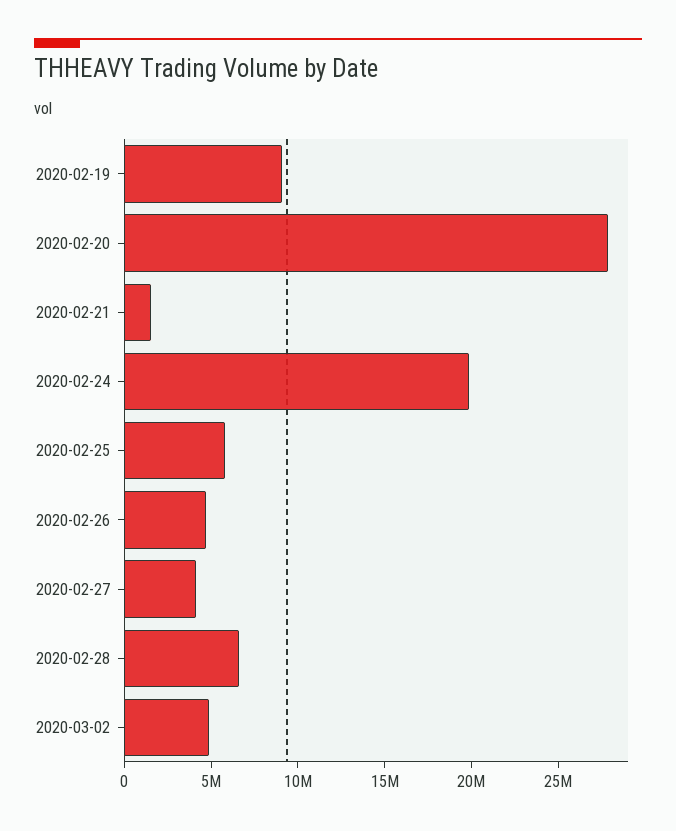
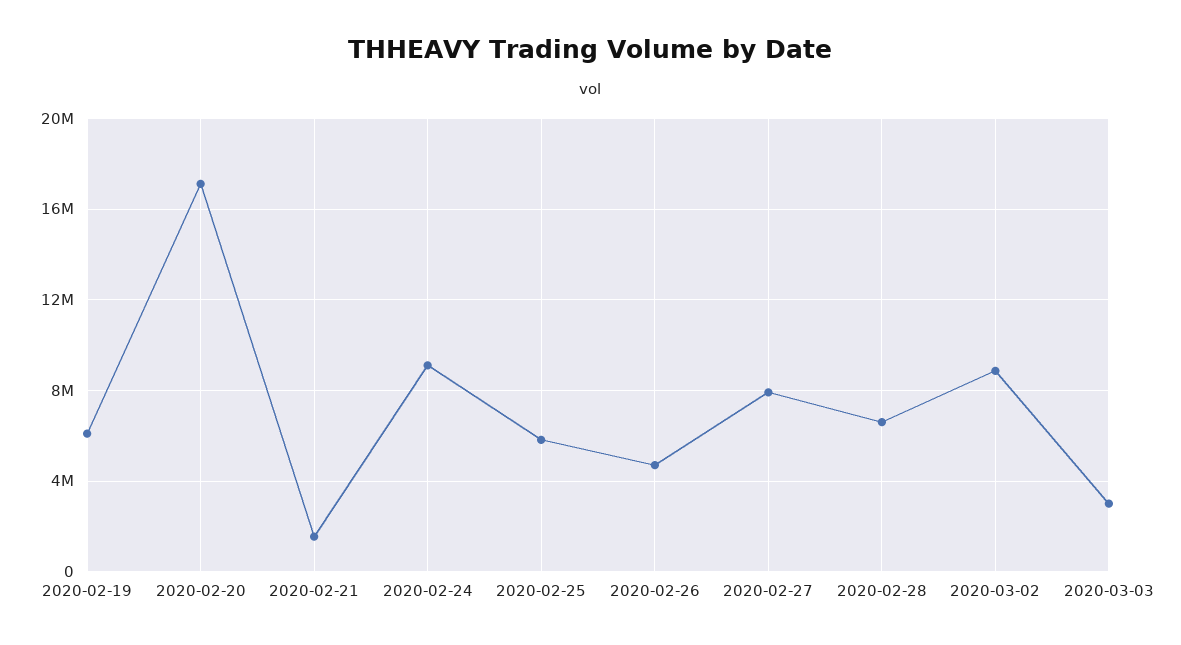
2020-02-19: 9000000 -> 6000000
2020-02-20: 28000000 -> 17000000
2020-02-24: 20000000 -> 9000000
2020-02-27: 4000000 -> 8000000
2020-03-02: 5000000 -> 9000000
2020-03-03: none -> 3000000

